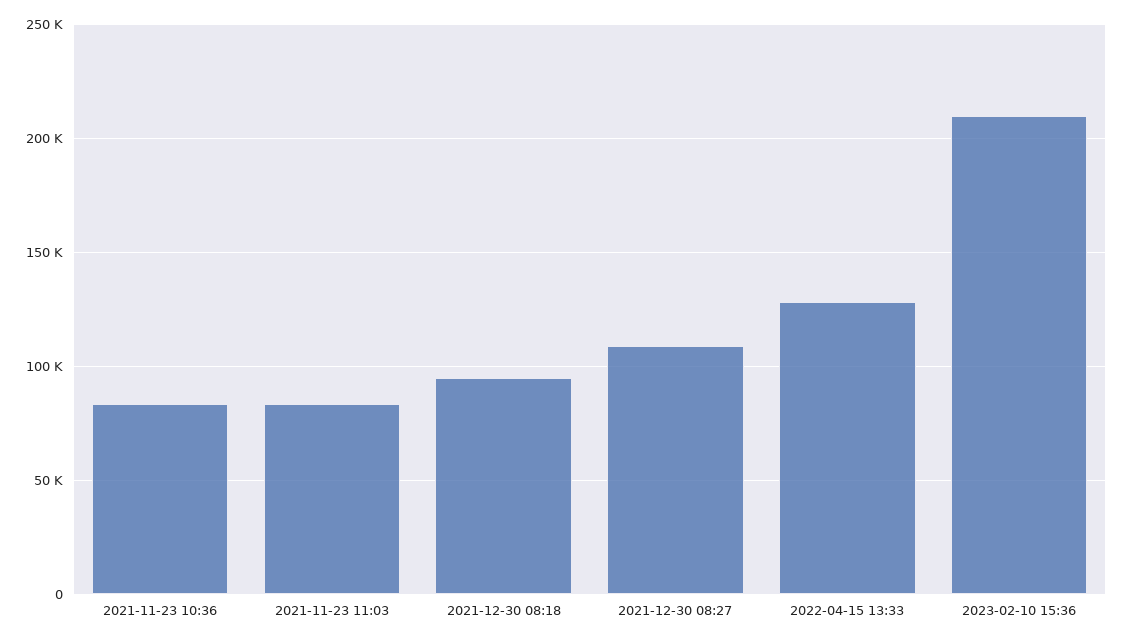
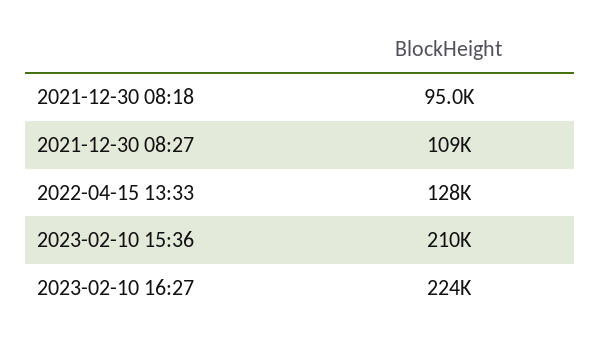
2021-11-23 10:36: 85000 -> none
2021-11-23 11:03: 85000 -> none
2023-02-10 16:27: none -> 224000

